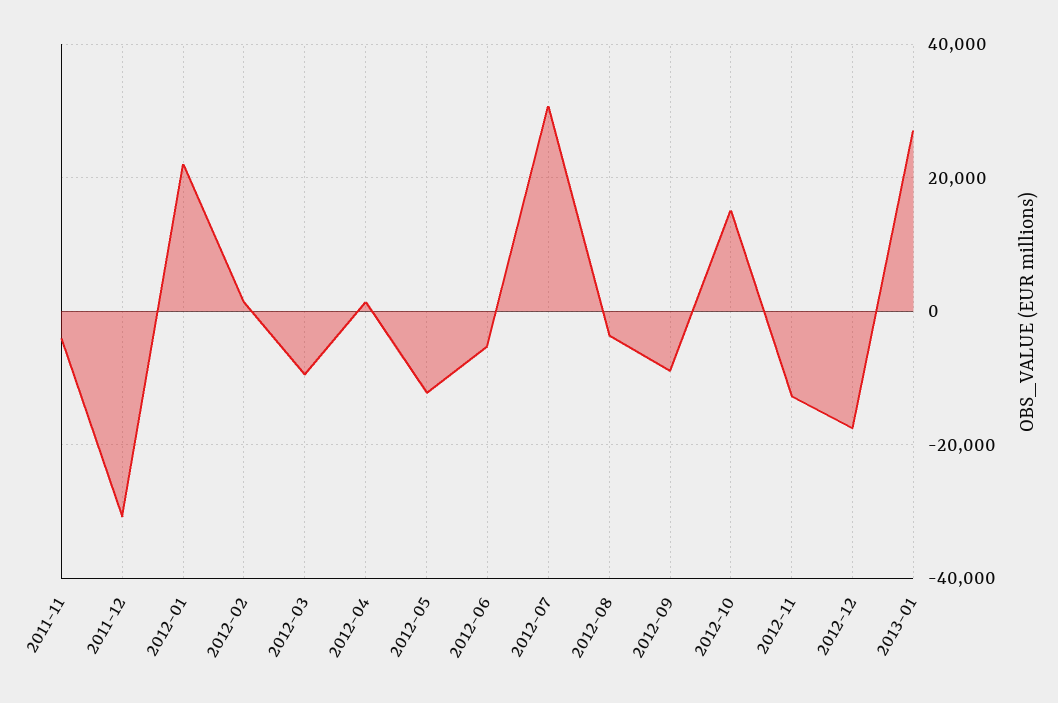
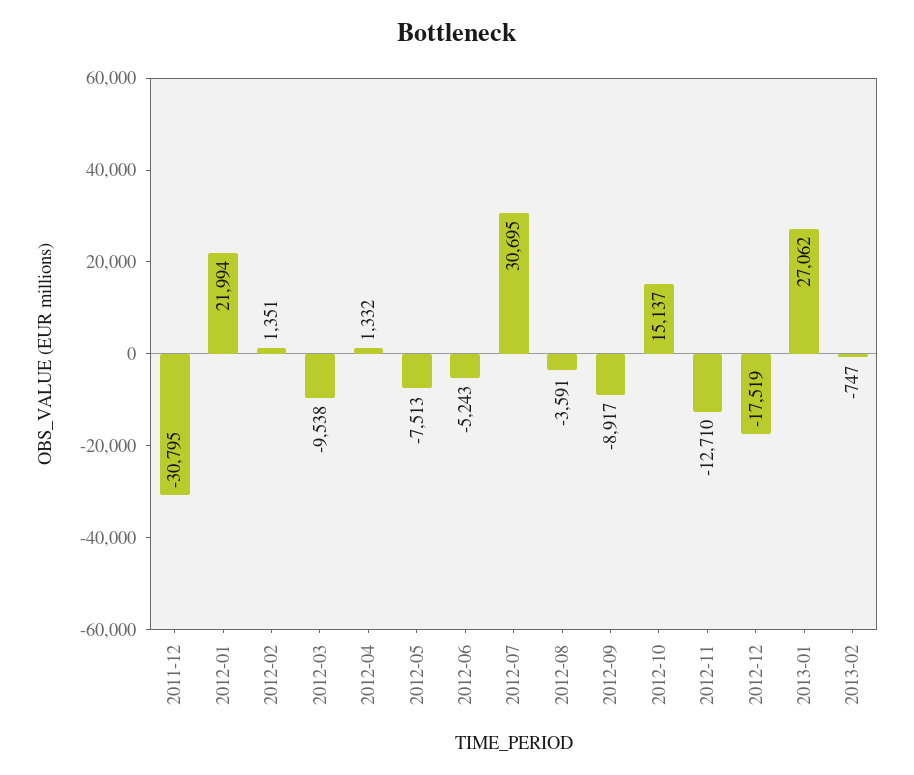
2011-11: -4000 -> none
2012-05: -12000 -> -7513
2013-02: none -> -747

